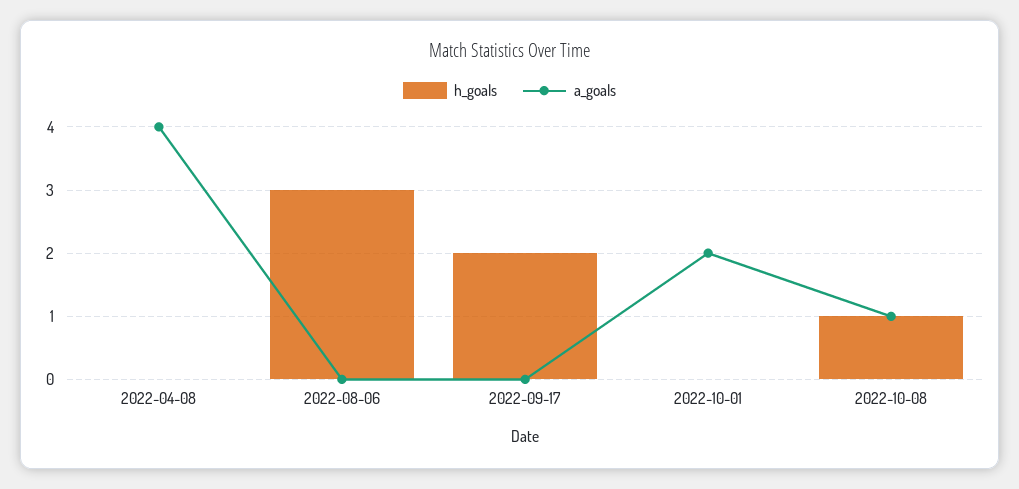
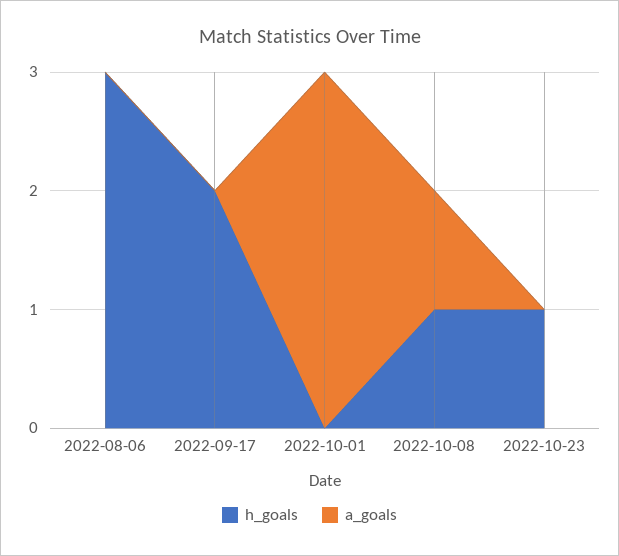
h_goals, 2022-04-08: 0 -> none
a_goals, 2022-04-08: 4 -> none
a_goals, 2022-10-01: 2 -> 3
h_goals, 2022-10-23: none -> 1
a_goals, 2022-10-23: none -> 0

